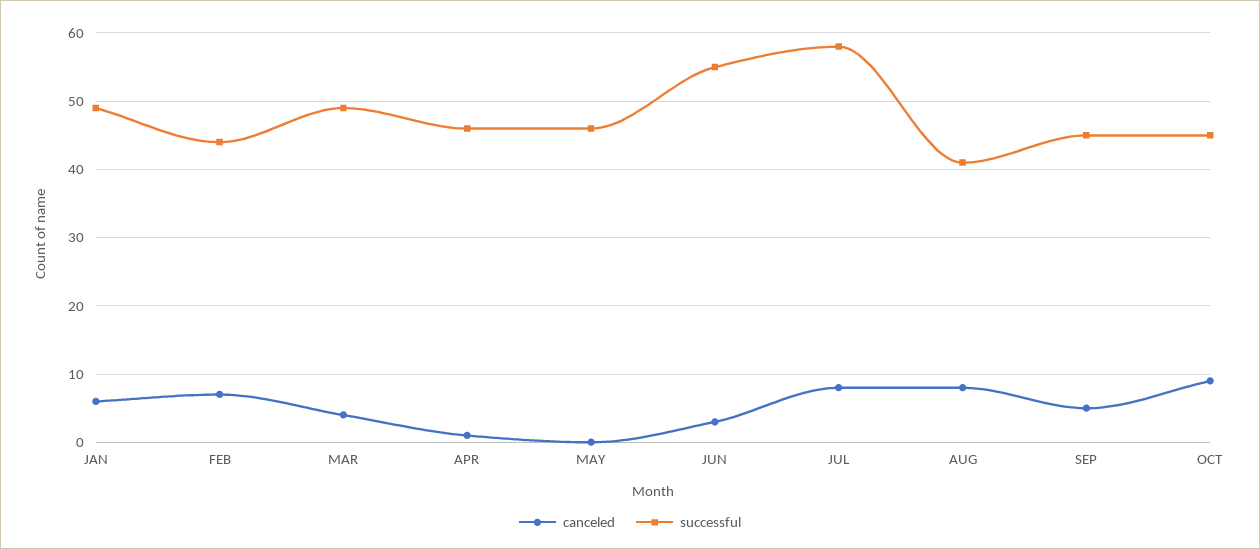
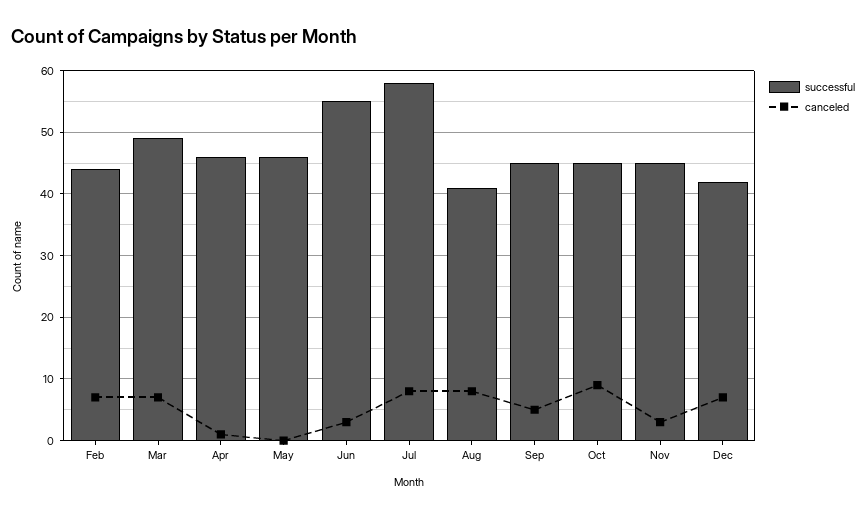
canceled, JAN: 6 -> none
successful, JAN: 49 -> none
canceled, MAR: 4 -> 7
successful, Nov: none -> 45
canceled, Nov: none -> 3
successful, Dec: none -> 42
canceled, Dec: none -> 7

